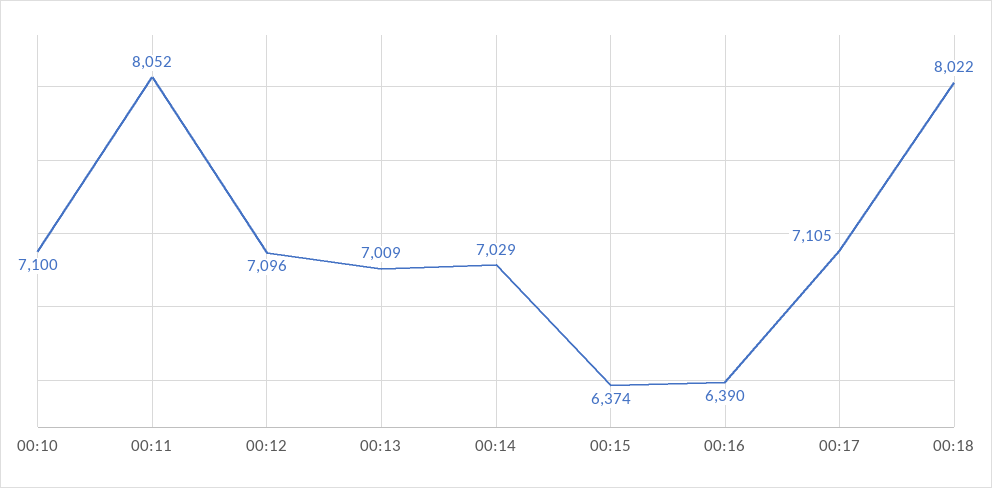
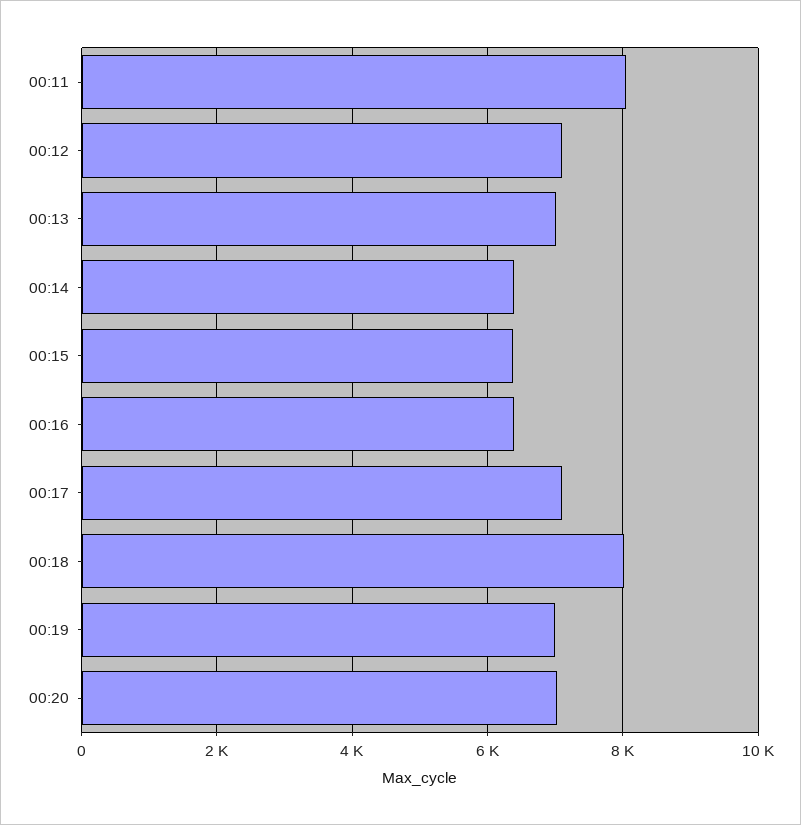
00:10: 7100 -> none
00:14: 7029 -> 6400
00:19: none -> 7000
00:20: none -> 7000

